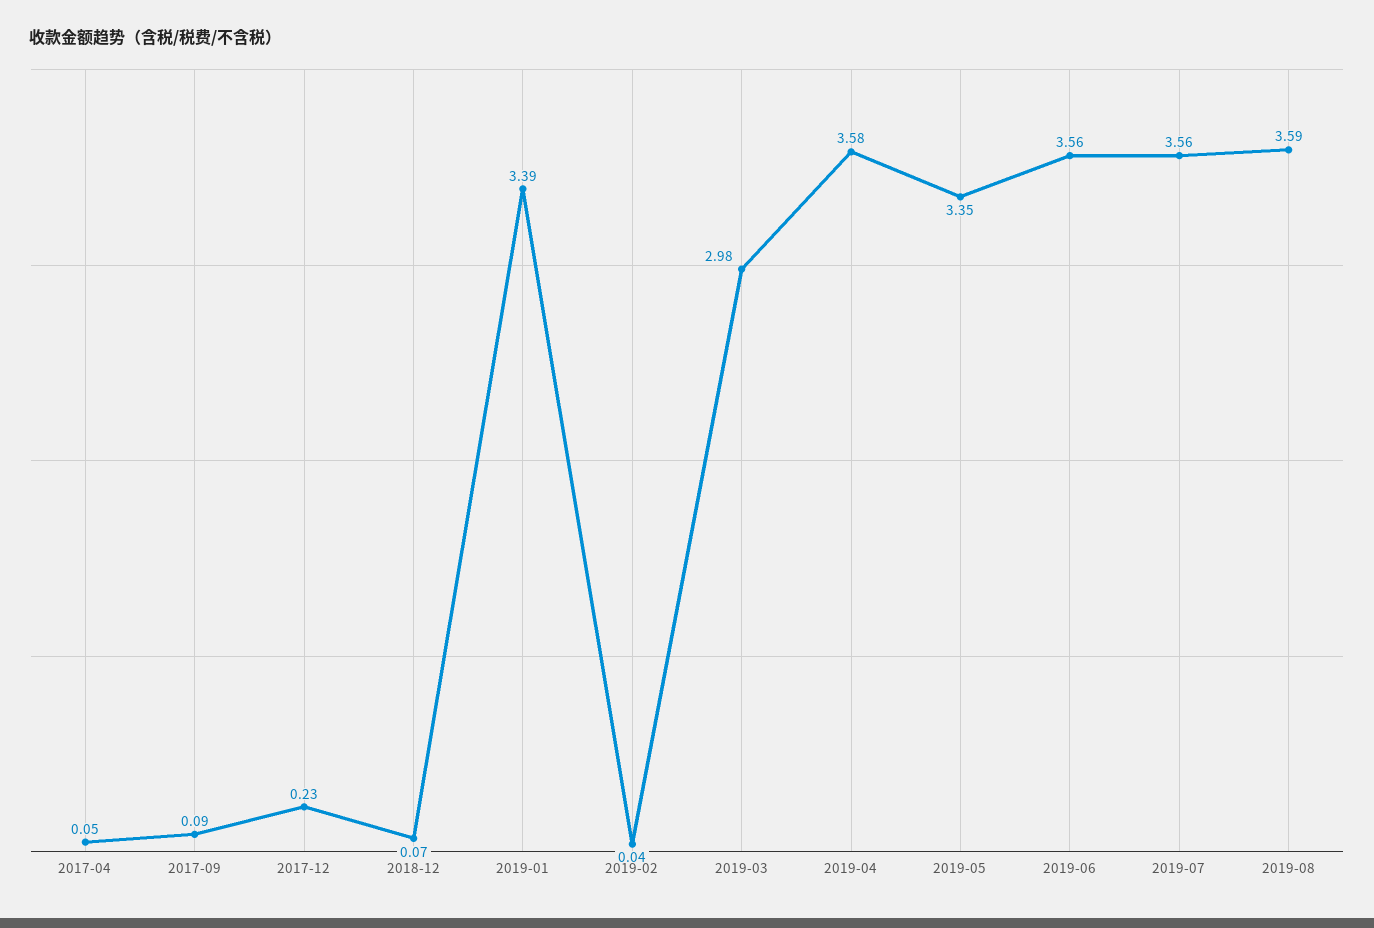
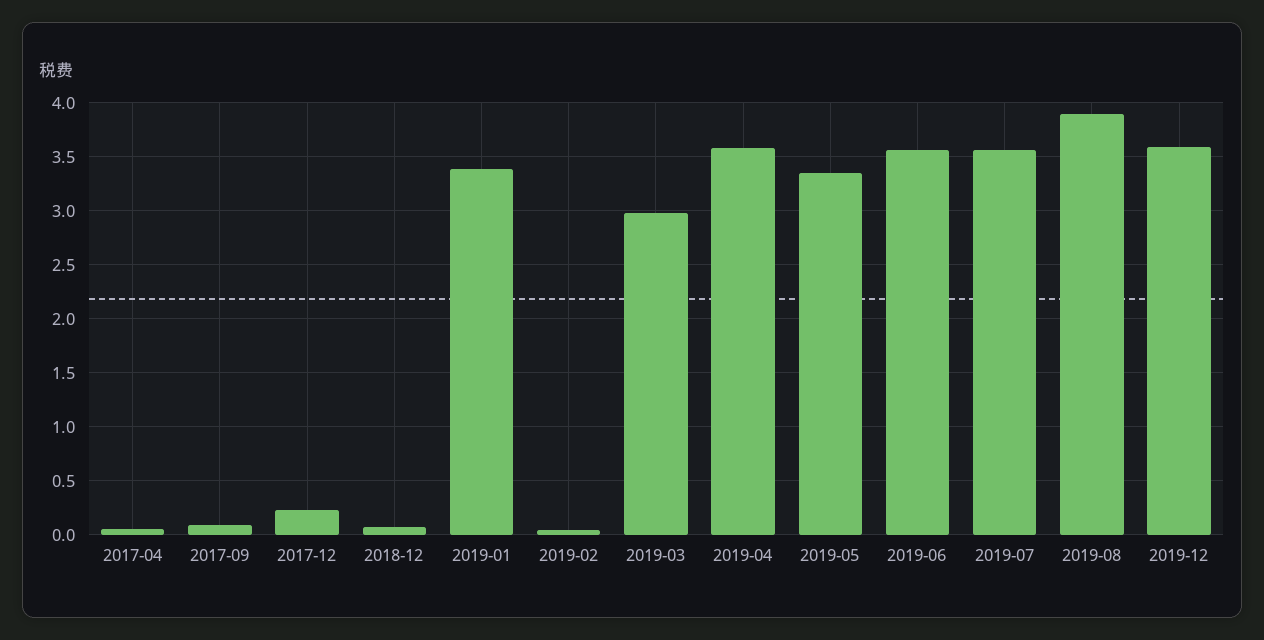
2019-08: 3.59 -> 3.9
2019-12: none -> 3.6

